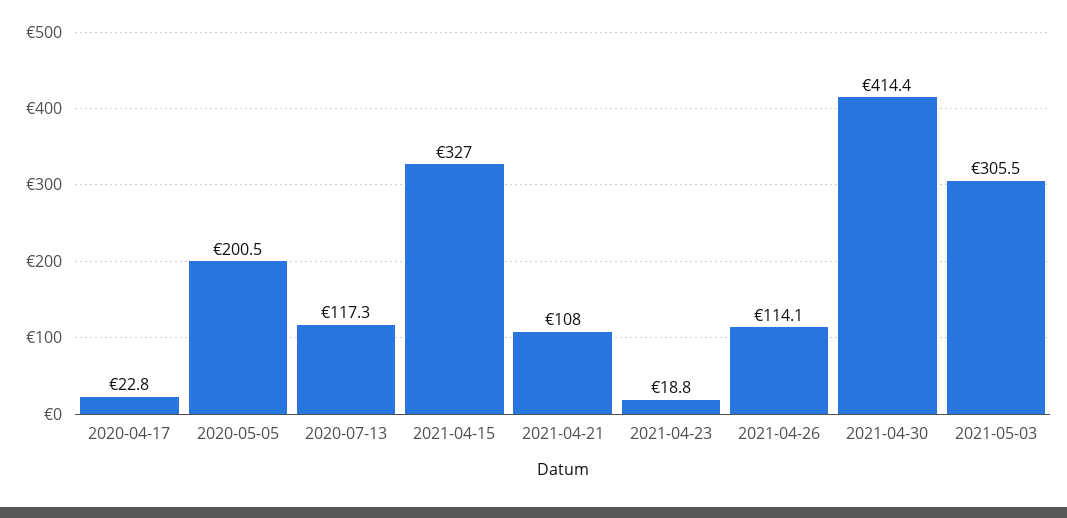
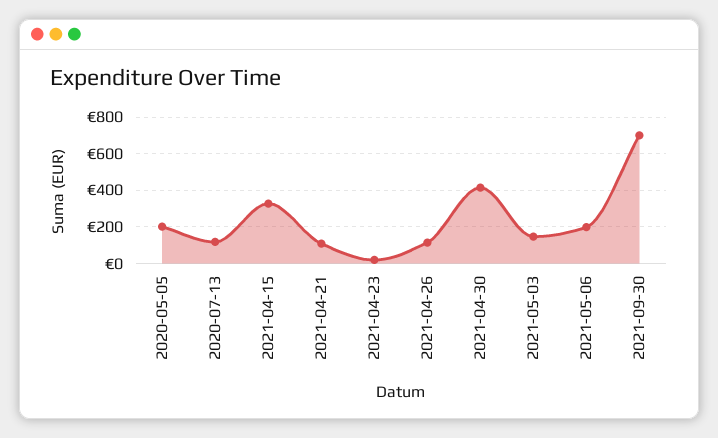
2020-04-17: 22.8 -> none
2021-05-03: 305.5 -> 150
2021-05-06: none -> 200
2021-09-30: none -> 700

